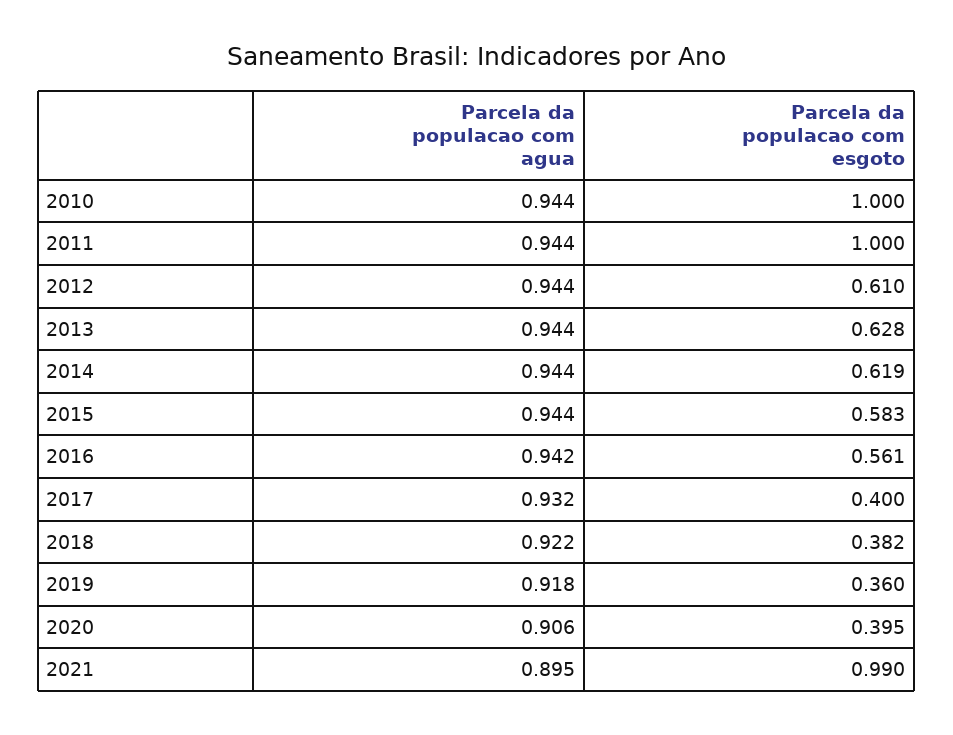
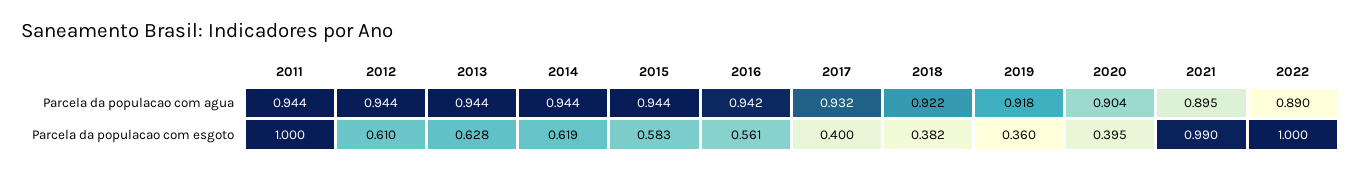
Parcela da populacao com agua, 2010: 0.944 -> none
Parcela da populacao com esgoto, 2010: 1 -> none
Parcela da populacao com agua, 2020: 0.906 -> 0.904
Parcela da populacao com agua, 2022: none -> 0.89
Parcela da populacao com esgoto, 2022: none -> 1

